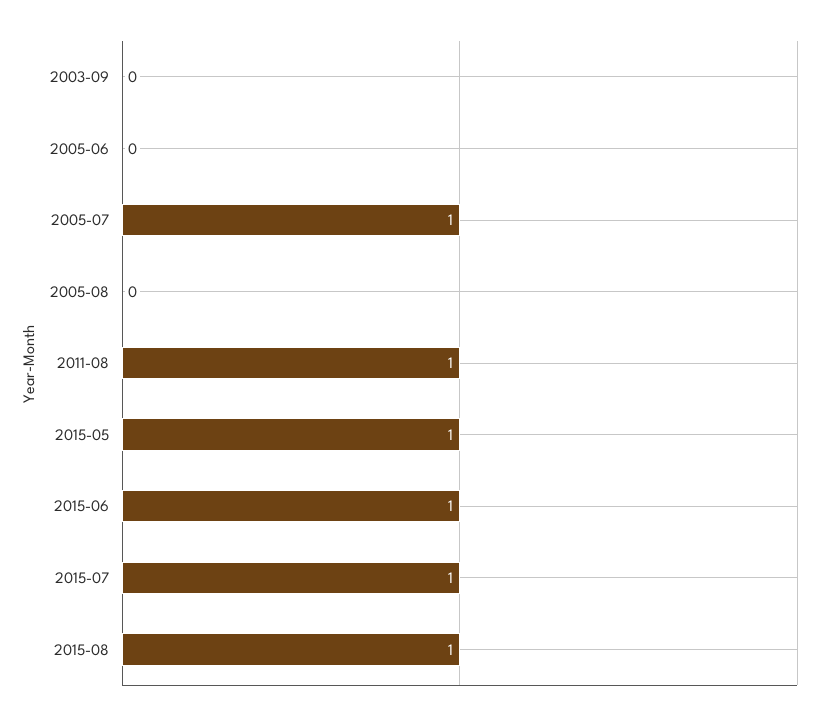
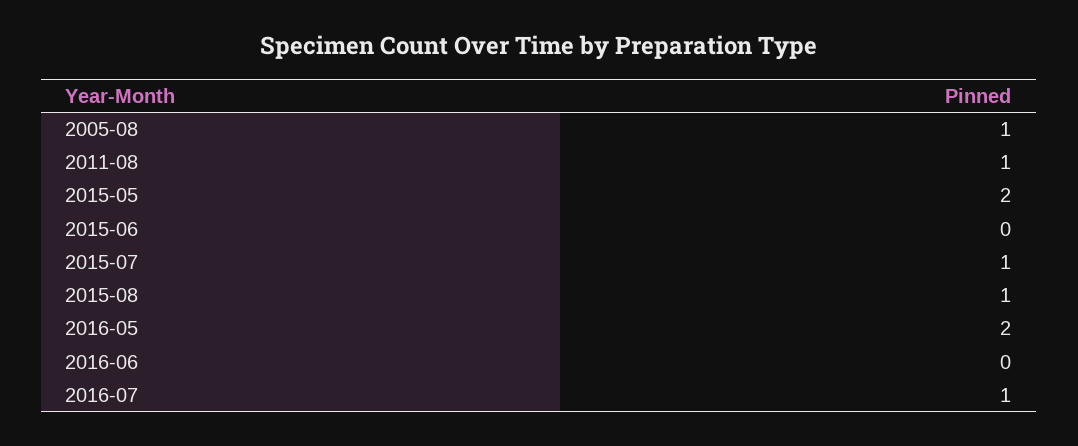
2003-09: 0 -> none
2005-06: 0 -> none
2005-07: 1 -> none
2005-08: 0 -> 1
2015-05: 1 -> 2
2015-06: 1 -> 0
2016-05: none -> 2
2016-06: none -> 0
2016-07: none -> 1

